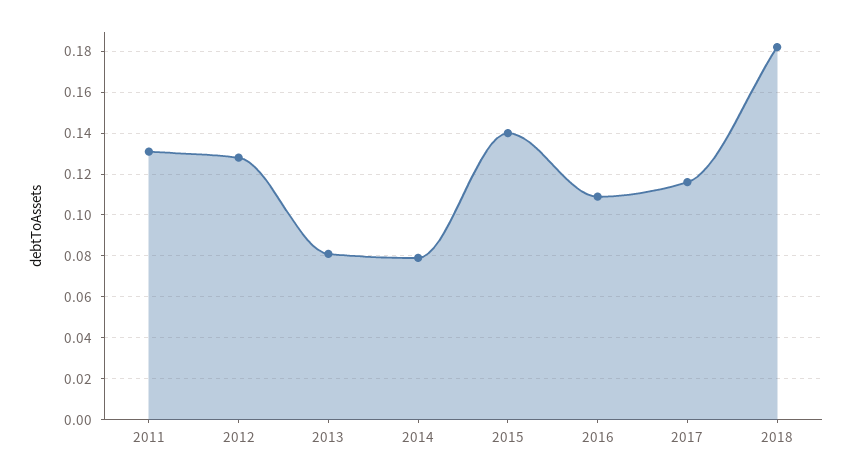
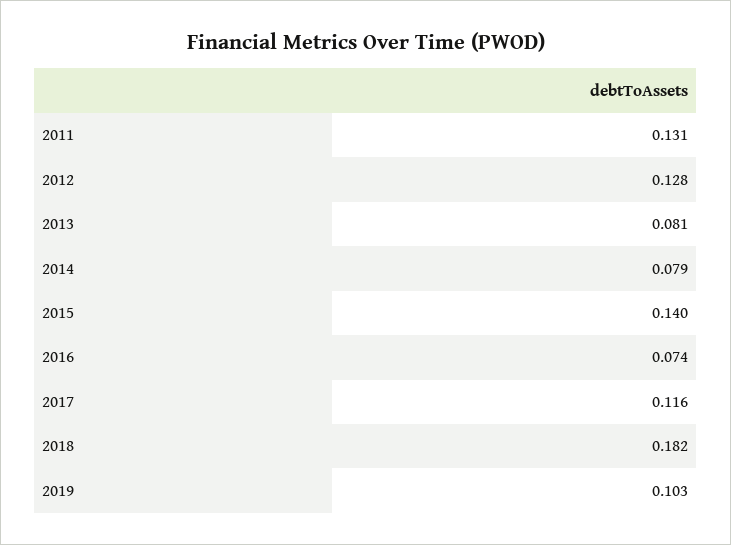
2016: 0.11 -> 0.074
2019: none -> 0.103

